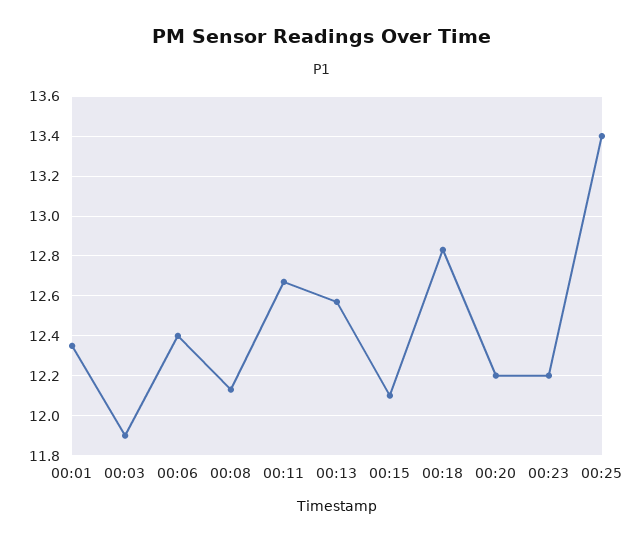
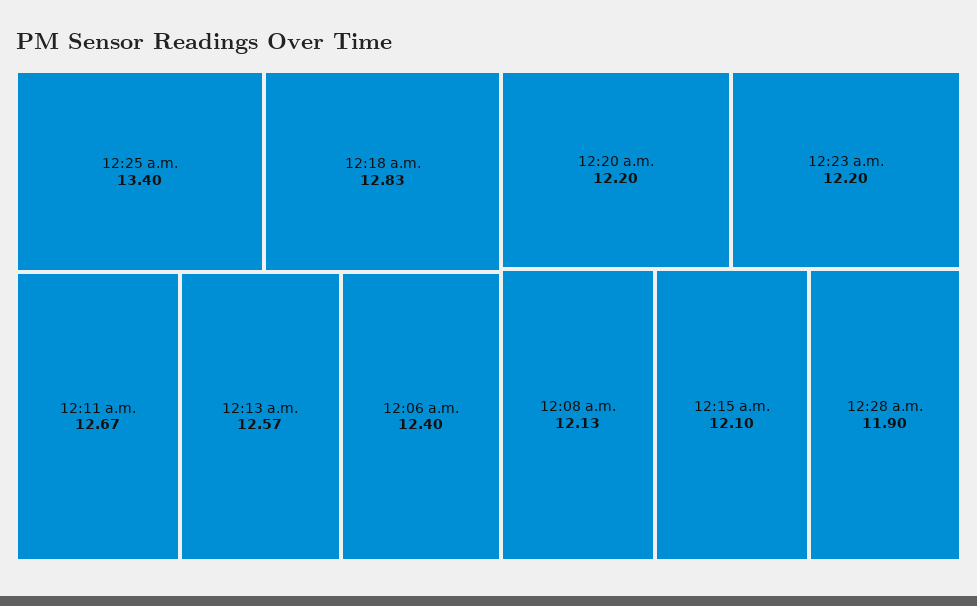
00:01: 12.35 -> none
00:03: 11.9 -> none
12:28 a.m.: none -> 11.9

